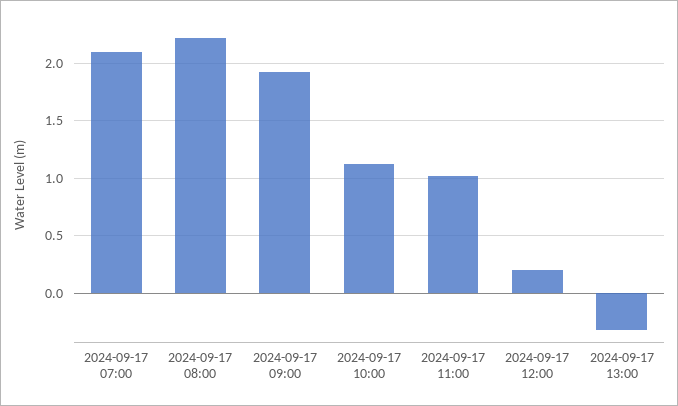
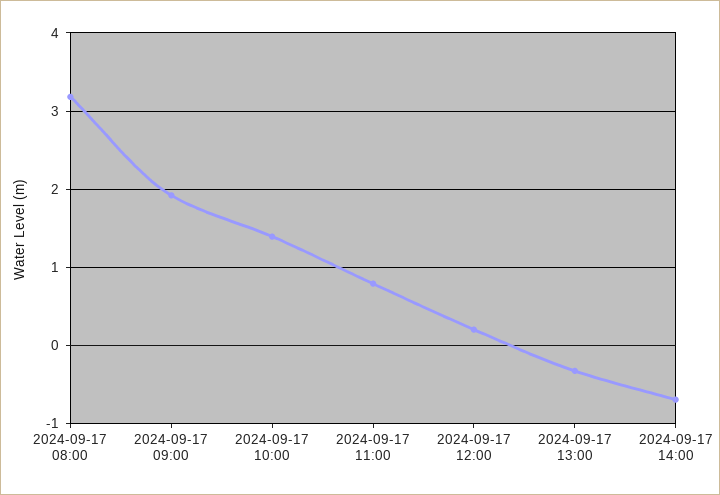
2024-09-17 07:00: 2.1 -> none
2024-09-17 08:00: 2.2 -> 3.2
2024-09-17 10:00: 1.1 -> 1.4
2024-09-17 11:00: 1 -> 0.8
2024-09-17 14:00: none -> -0.7

